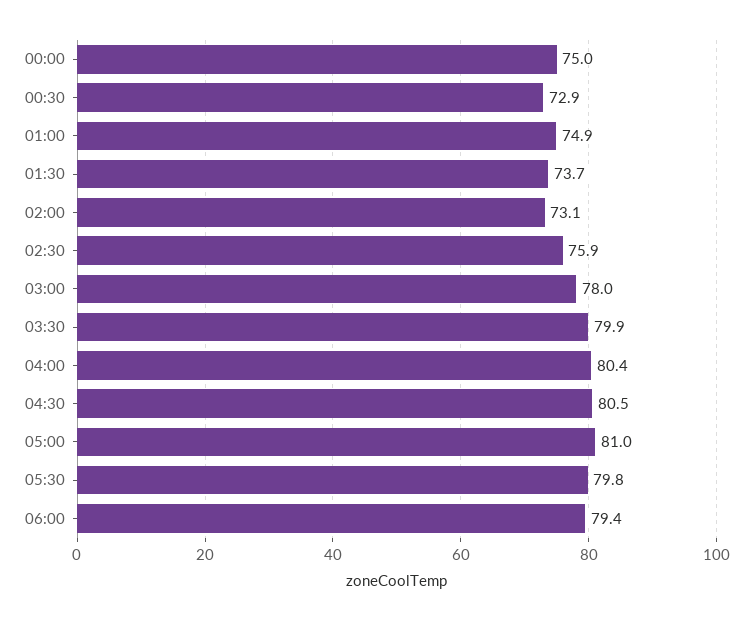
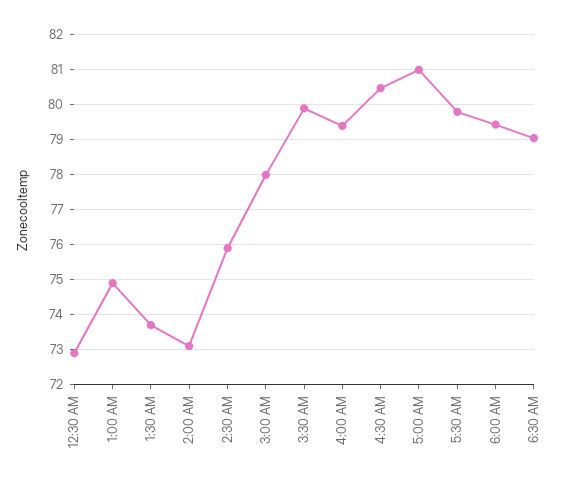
00:00: 75 -> none
04:00: 80.4 -> 79.4
6:30 AM: none -> 79

